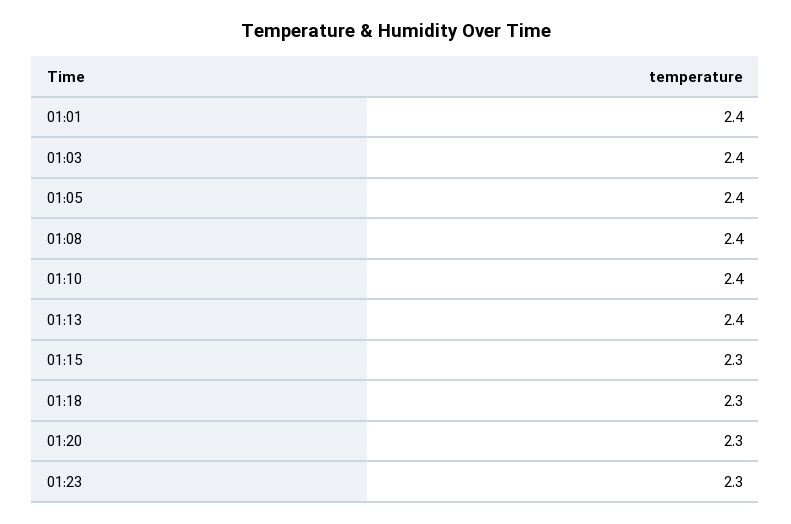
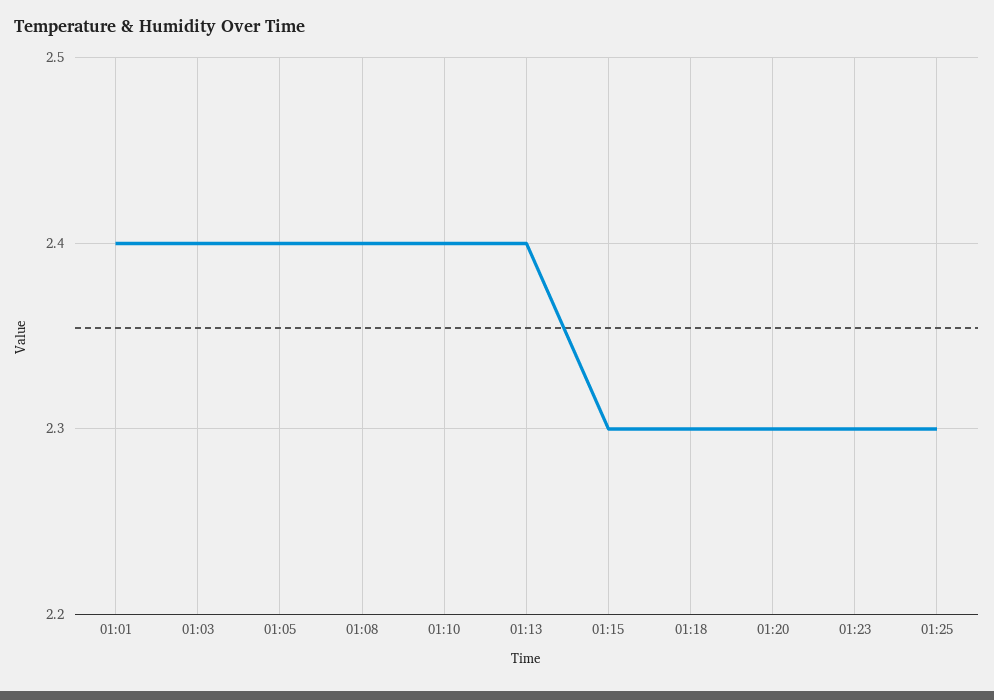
01:25: none -> 2.3

